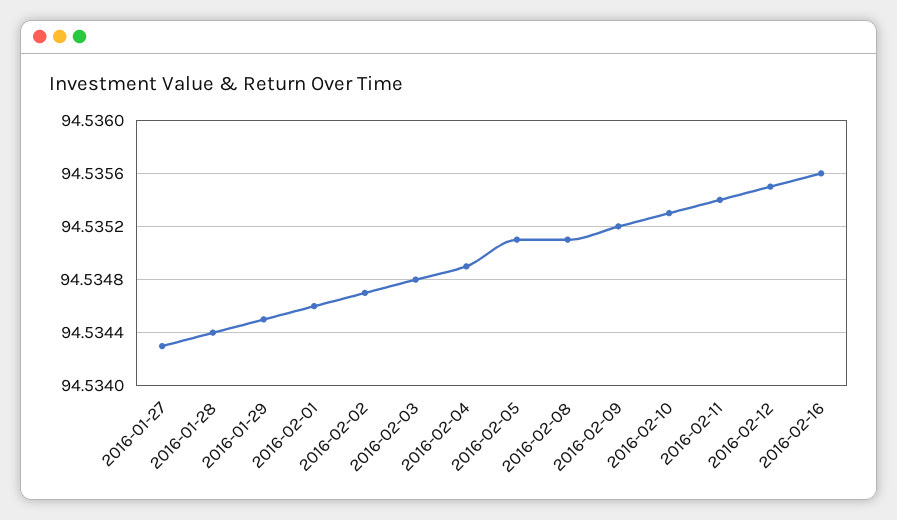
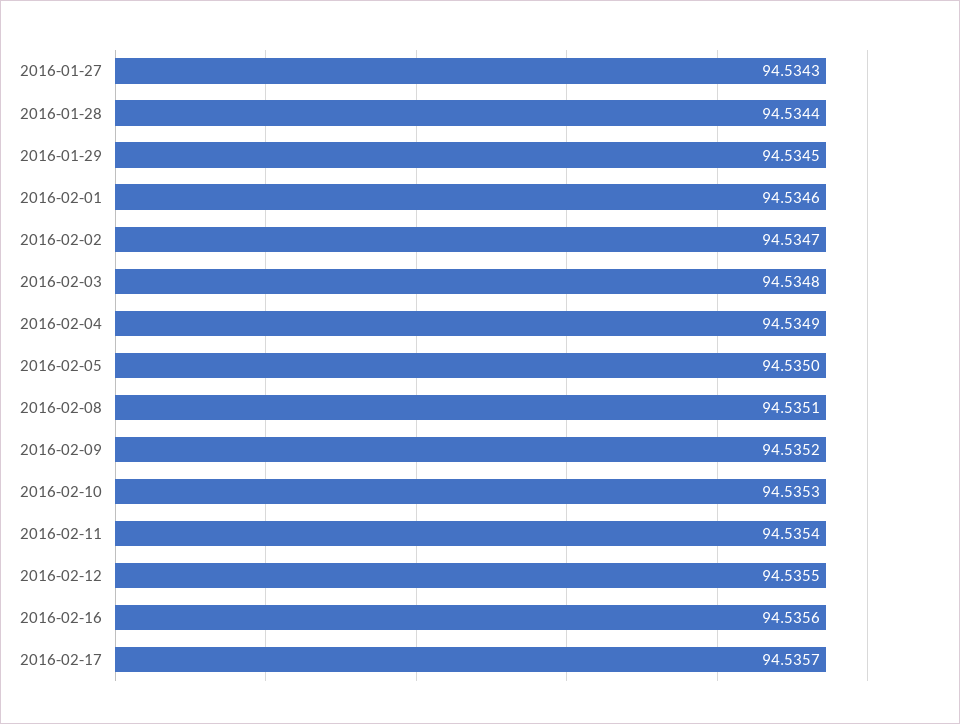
2016-02-05: 94.5351 -> 94.535
2016-02-17: none -> 94.5357

